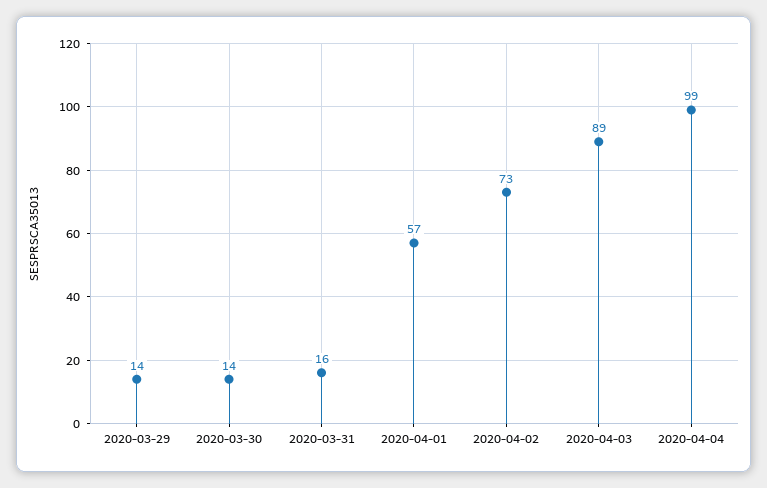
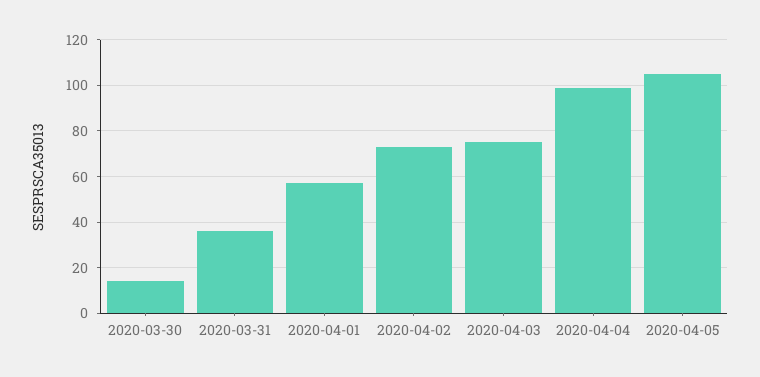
2020-03-29: 14 -> none
2020-03-31: 16 -> 35
2020-04-03: 89 -> 75
2020-04-05: none -> 105

